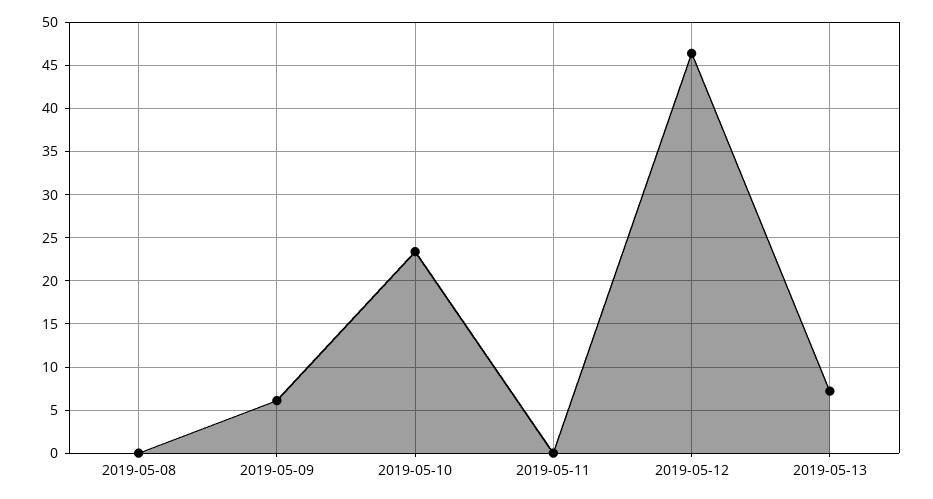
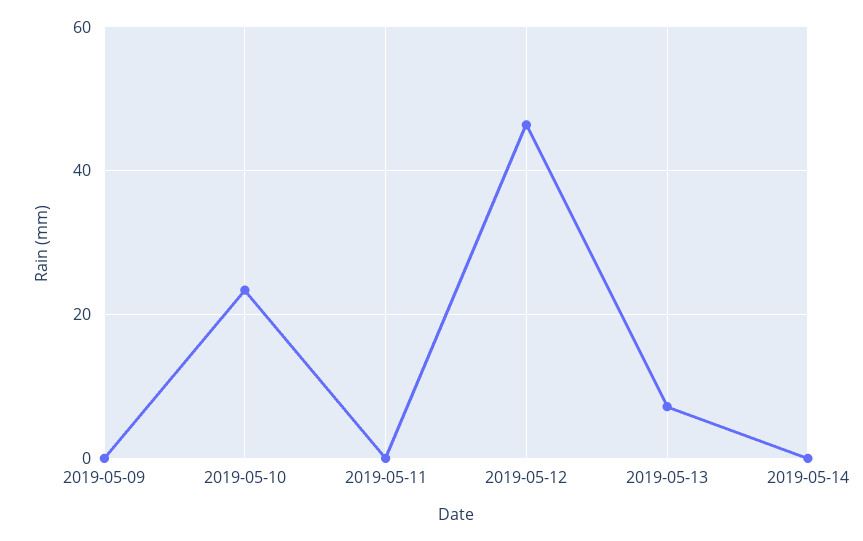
2019-05-08: 0 -> none
2019-05-09: 6 -> 0
2019-05-14: none -> 0

